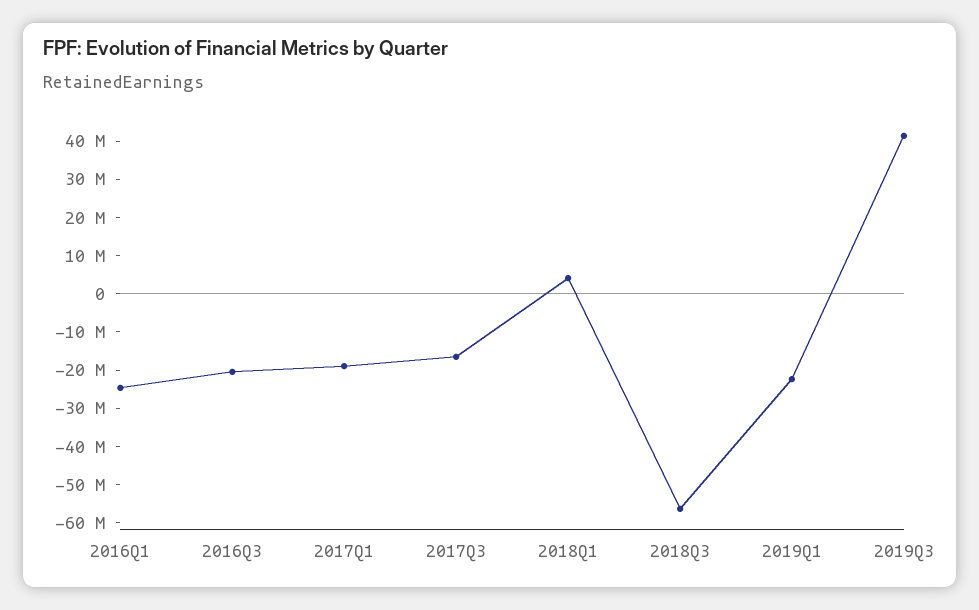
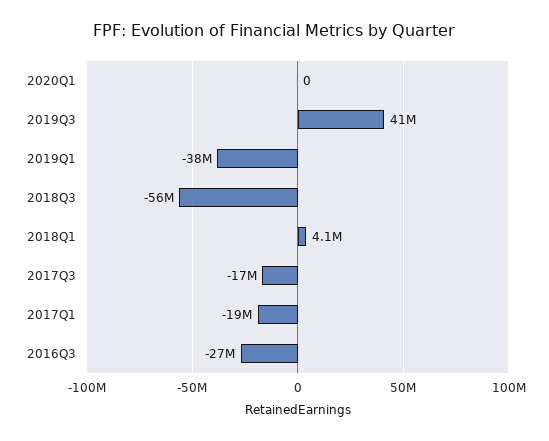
2016Q1: -25000000 -> none
2016Q3: -20000000 -> -27000000
2019Q1: -22500000 -> -38000000
2020Q1: none -> 0

